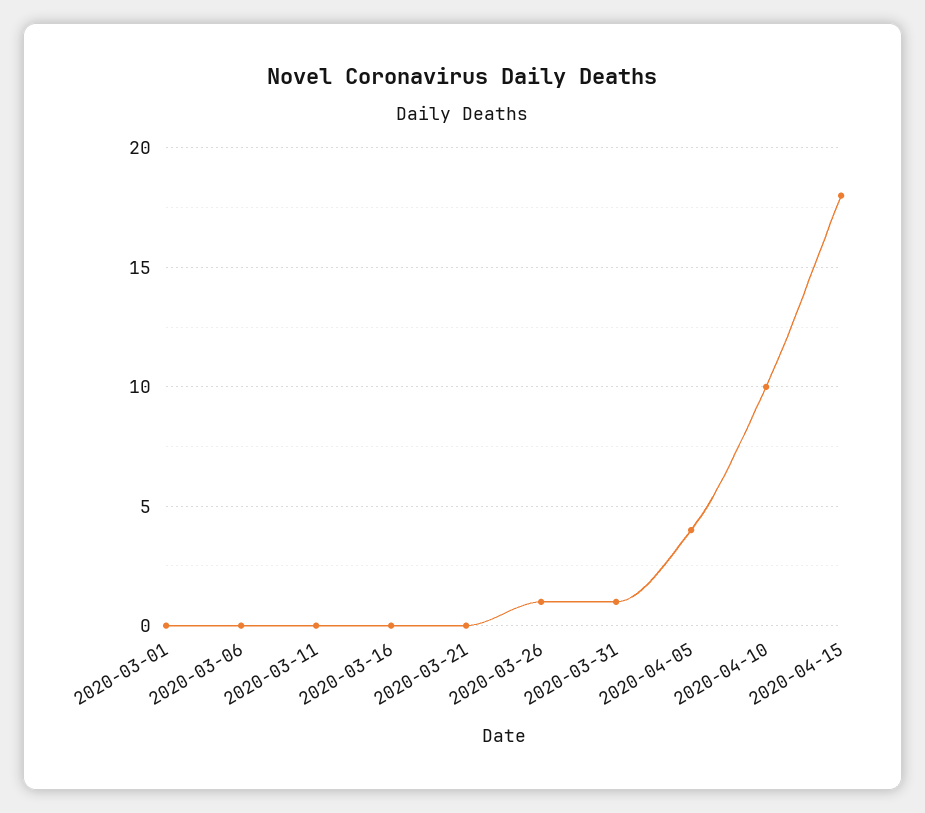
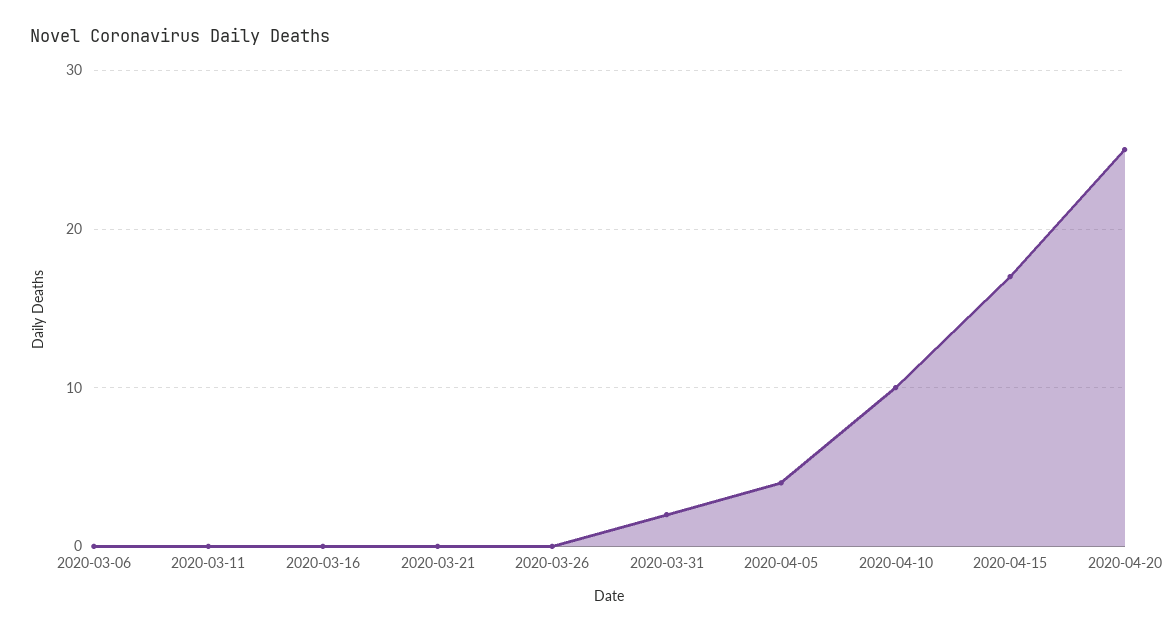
2020-03-01: 0 -> none
2020-03-26: 1 -> 0
2020-03-31: 1 -> 2
2020-04-15: 18 -> 17
2020-04-20: none -> 25

